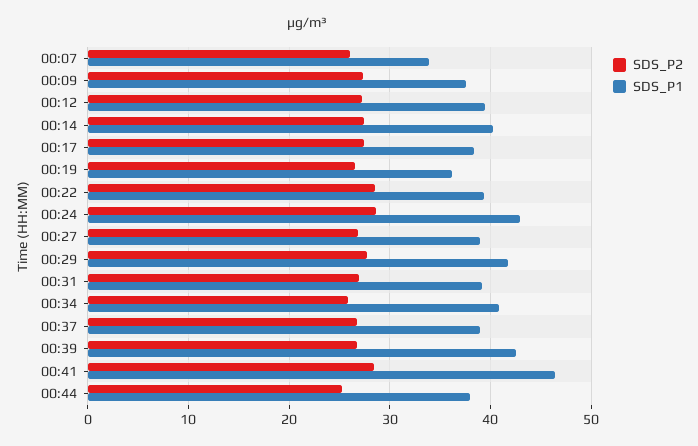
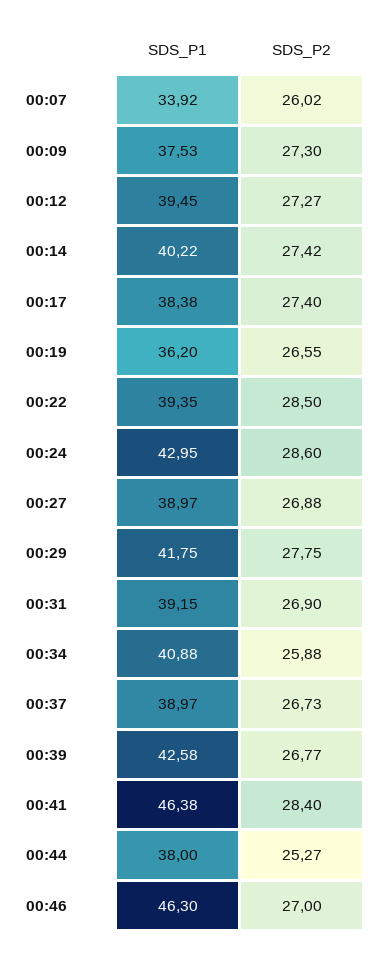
SDS_P1, 00:46: none -> 46.3
SDS_P2, 00:46: none -> 27

